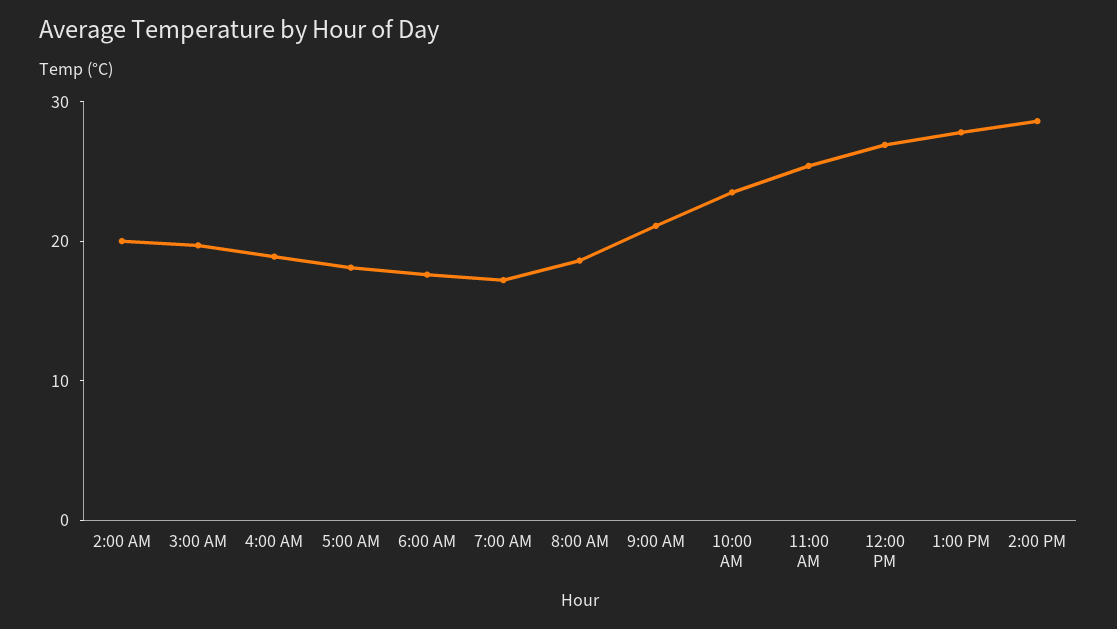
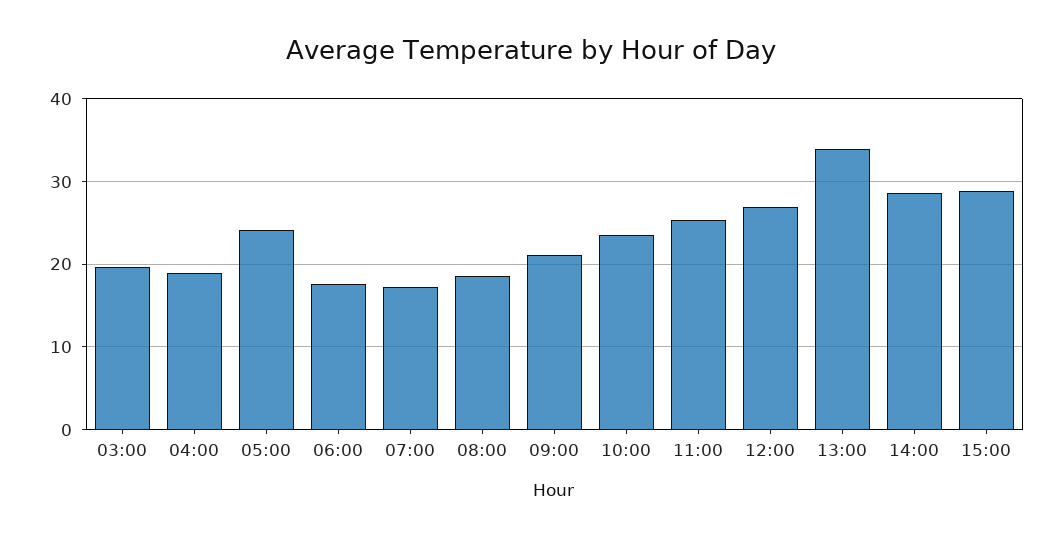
2:00 AM: 20 -> none
5:00 AM: 18 -> 24
1:00 PM: 28 -> 34
15:00: none -> 29

